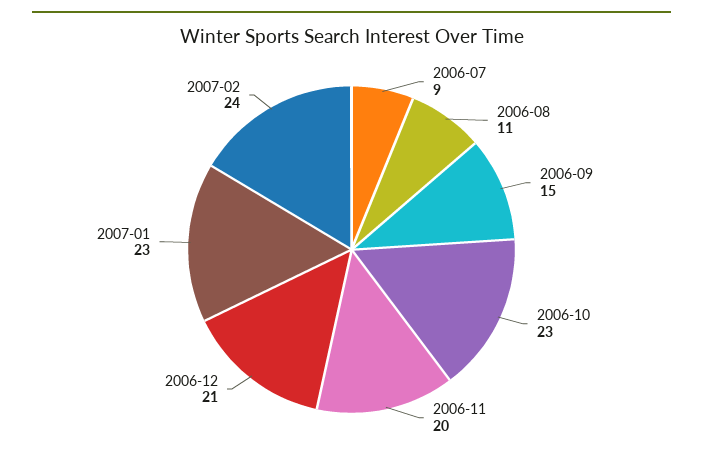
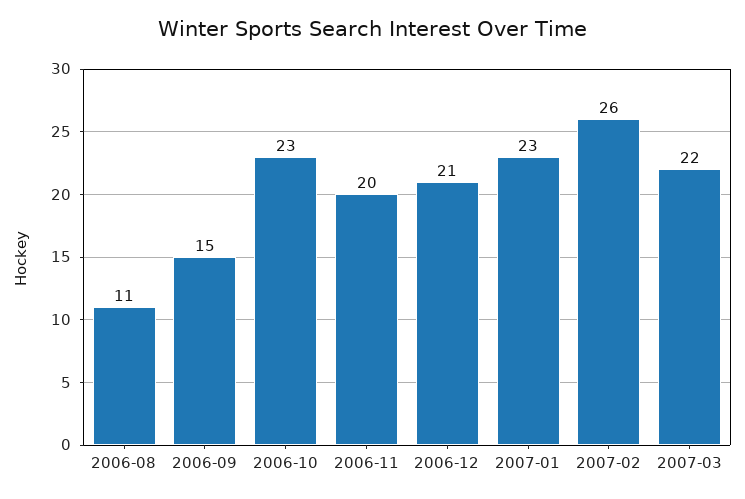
2006-07: 9 -> none
2007-02: 24 -> 26
2007-03: none -> 22

